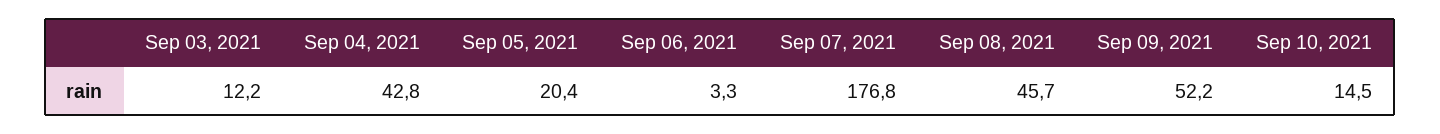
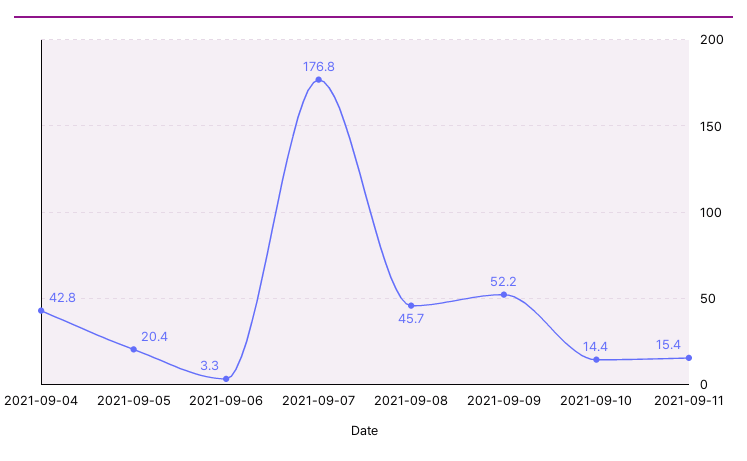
Sep 03, 2021: 12.2 -> none
Sep 10, 2021: 14.5 -> 14.4
2021-09-11: none -> 15.4

